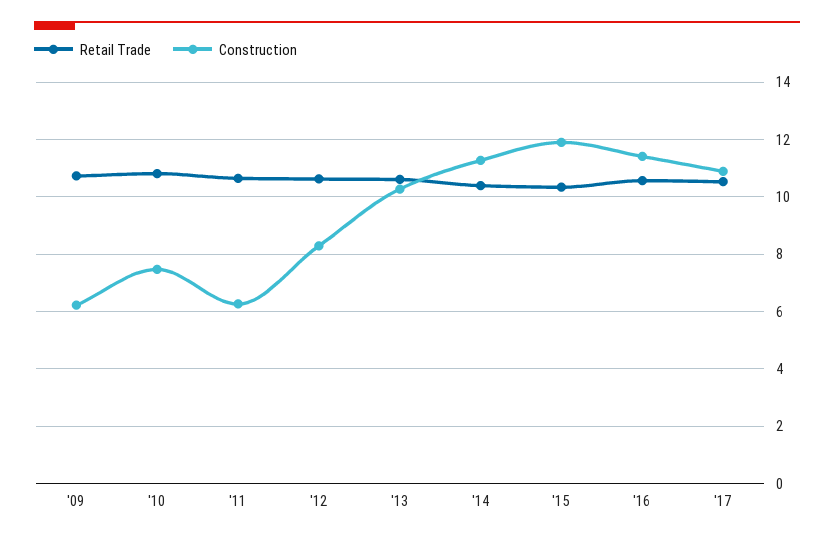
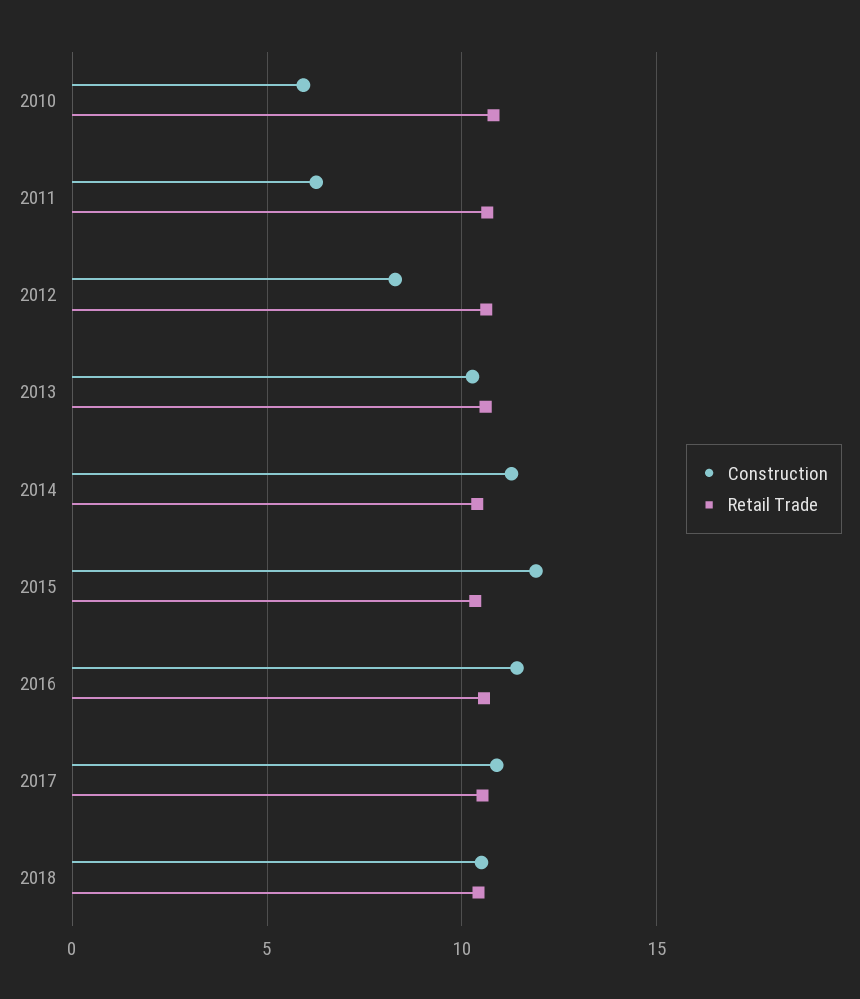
Retail Trade, '09: 10.75 -> none
Construction, '09: 6.25 -> none
Construction, '10: 7.5 -> 6
Construction, 2018: none -> 10.5
Retail Trade, 2018: none -> 10.5

